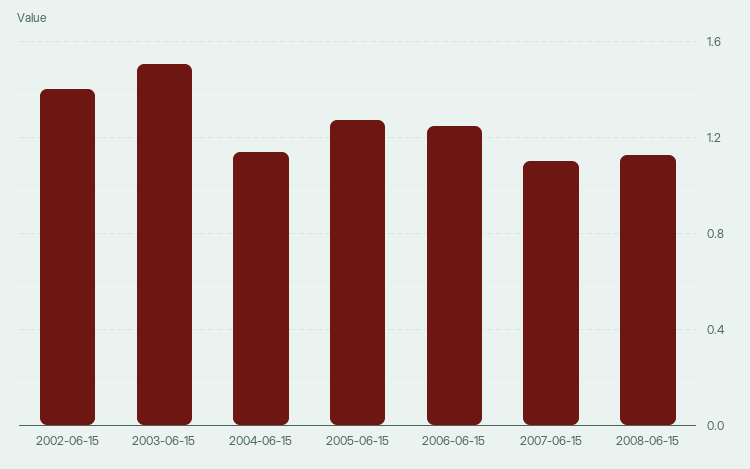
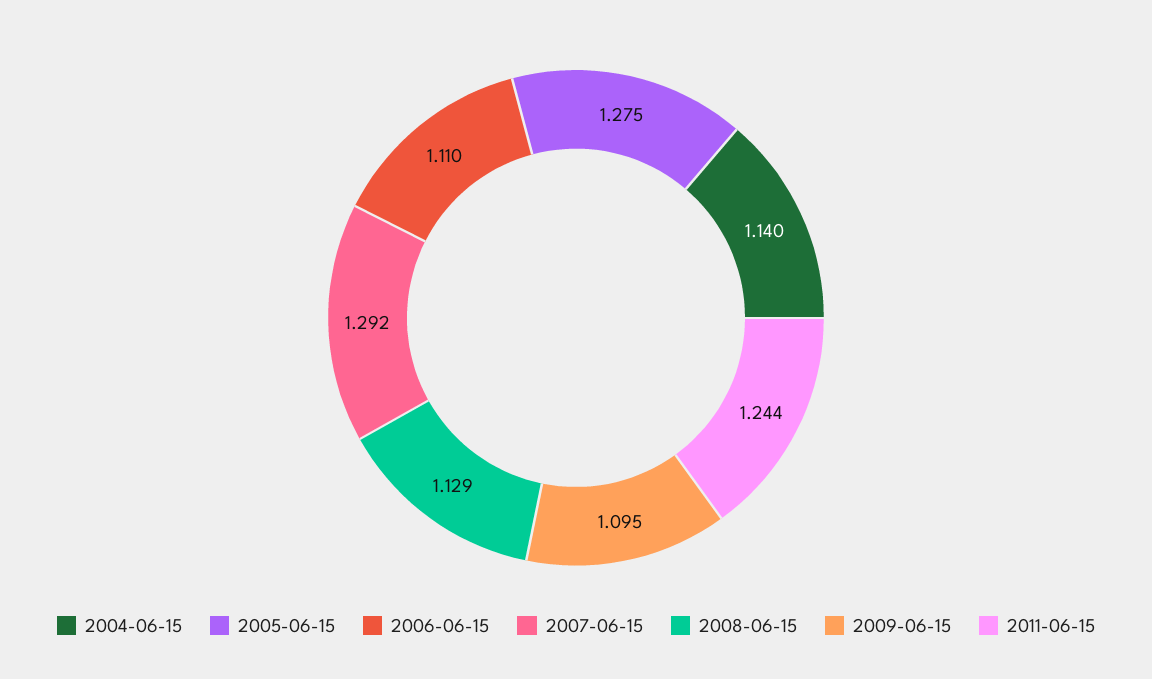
2002-06-15: 1.4 -> none
2003-06-15: 1.5 -> none
2006-06-15: 1.25 -> 1.11
2007-06-15: 1.1 -> 1.292
2009-06-15: none -> 1.095
2011-06-15: none -> 1.244

